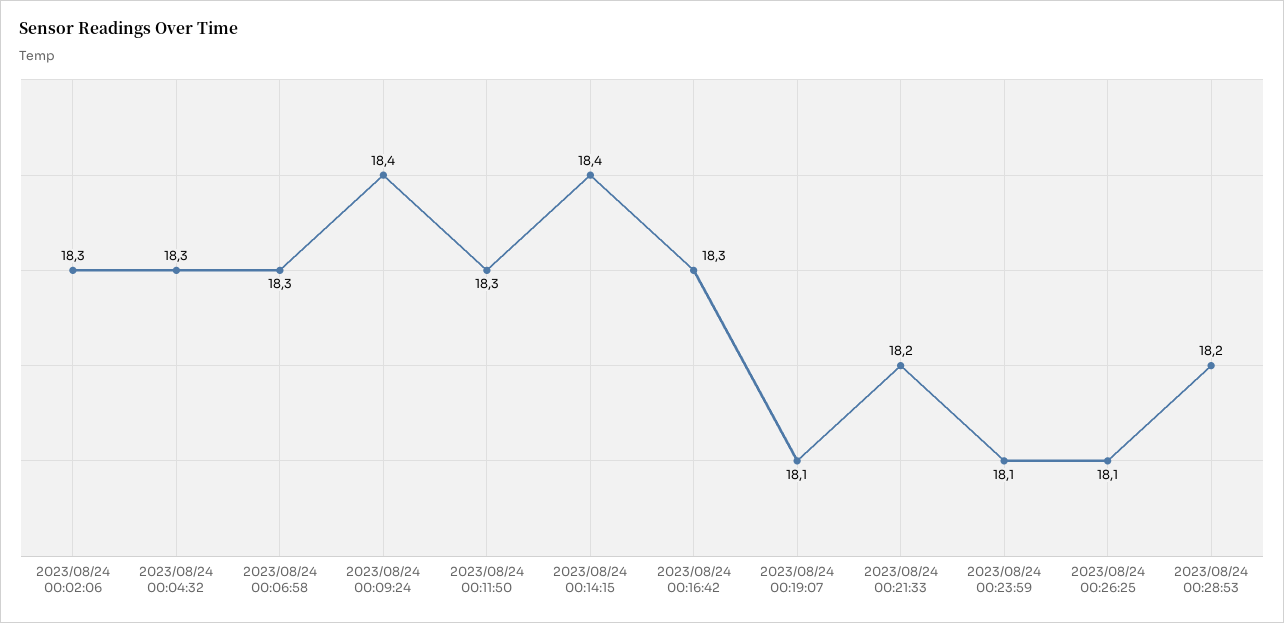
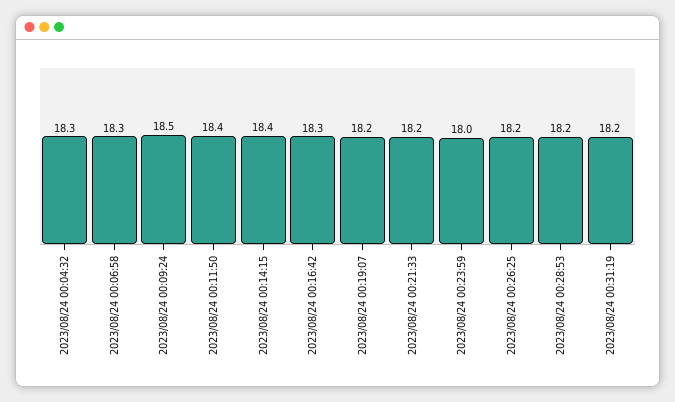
2023/08/24 00:02:06: 18.3 -> none
2023/08/24 00:09:24: 18.4 -> 18.5
2023/08/24 00:11:50: 18.3 -> 18.4
2023/08/24 00:19:07: 18.1 -> 18.2
2023/08/24 00:23:59: 18.1 -> 18
2023/08/24 00:26:25: 18.1 -> 18.2
2023/08/24 00:31:19: none -> 18.2

